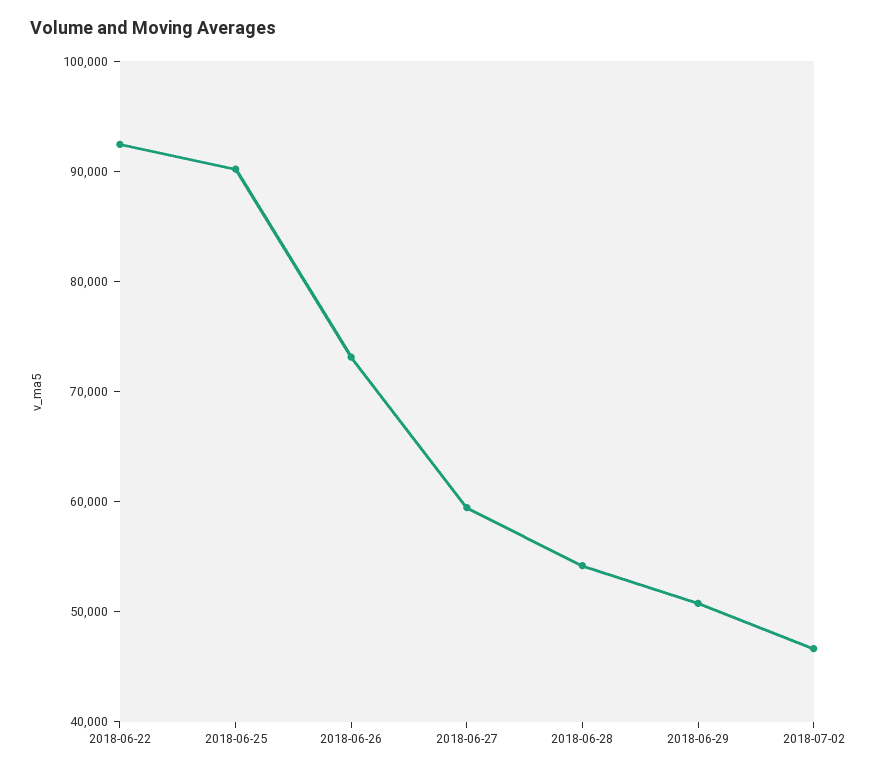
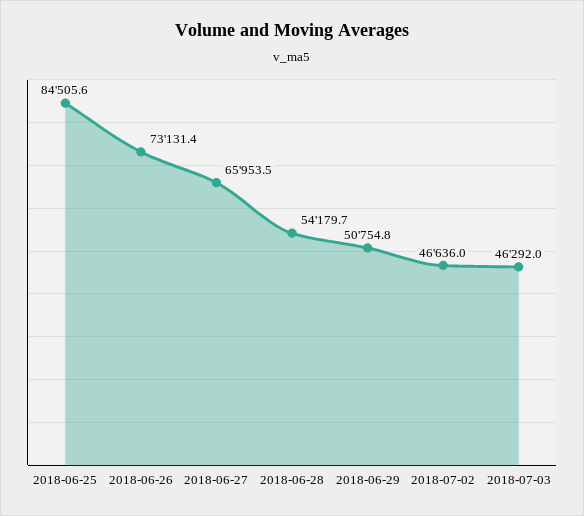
2018-06-22: 92000 -> none
2018-06-25: 90000 -> 84505.6
2018-06-27: 60000 -> 65953.5
2018-07-03: none -> 46292

